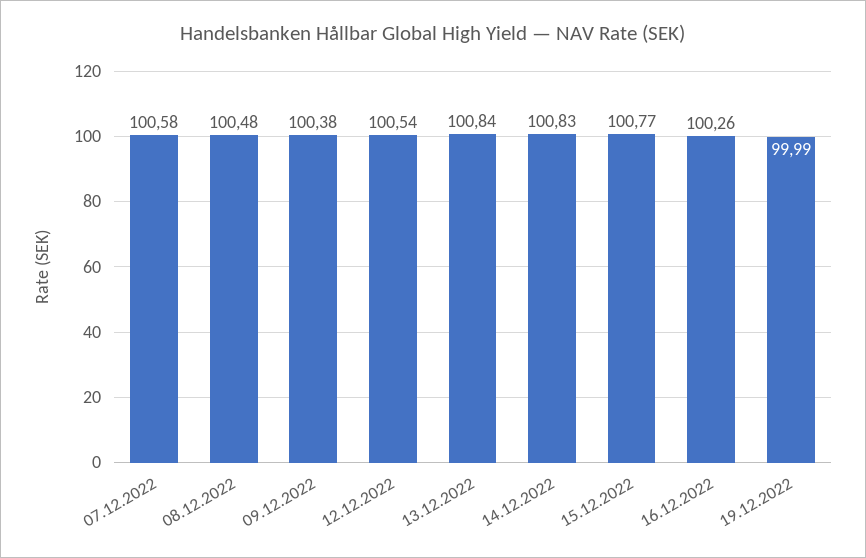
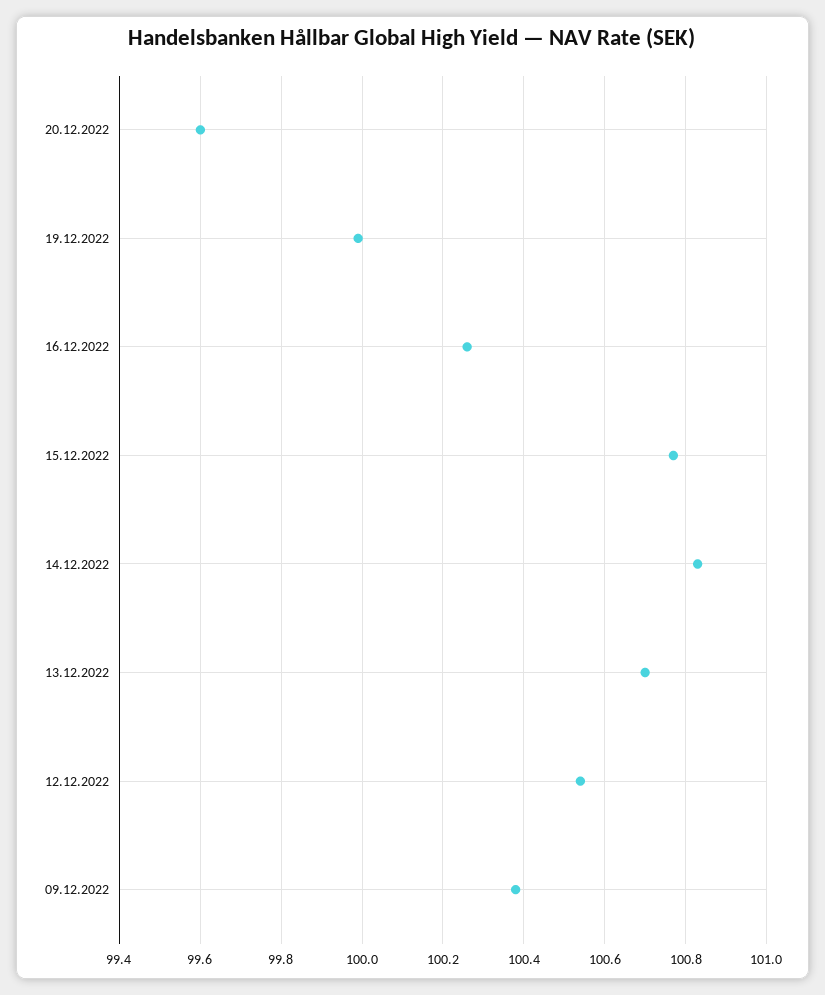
07.12.2022: 100.58 -> none
08.12.2022: 100.48 -> none
13.12.2022: 100.84 -> 100.7
20.12.2022: none -> 99.6

